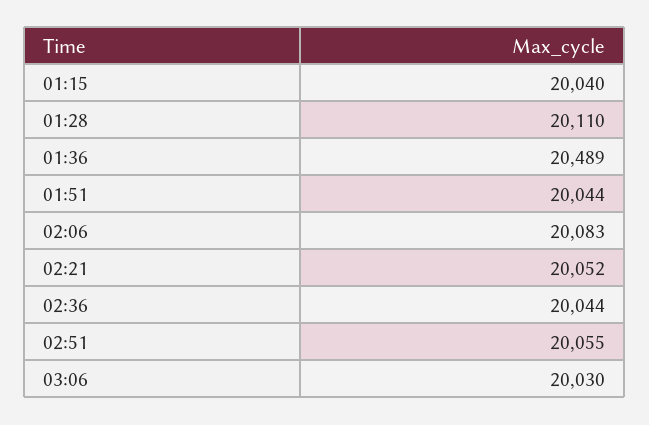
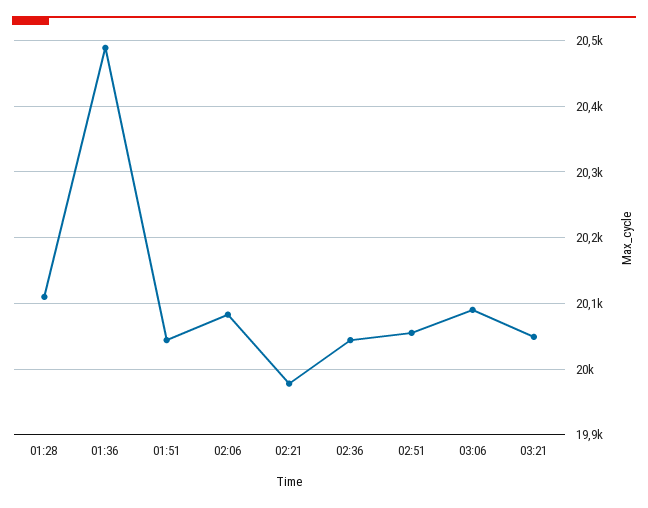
01:15: 20040 -> none
02:21: 20052 -> 19980
03:06: 20030 -> 20090
03:21: none -> 20050

